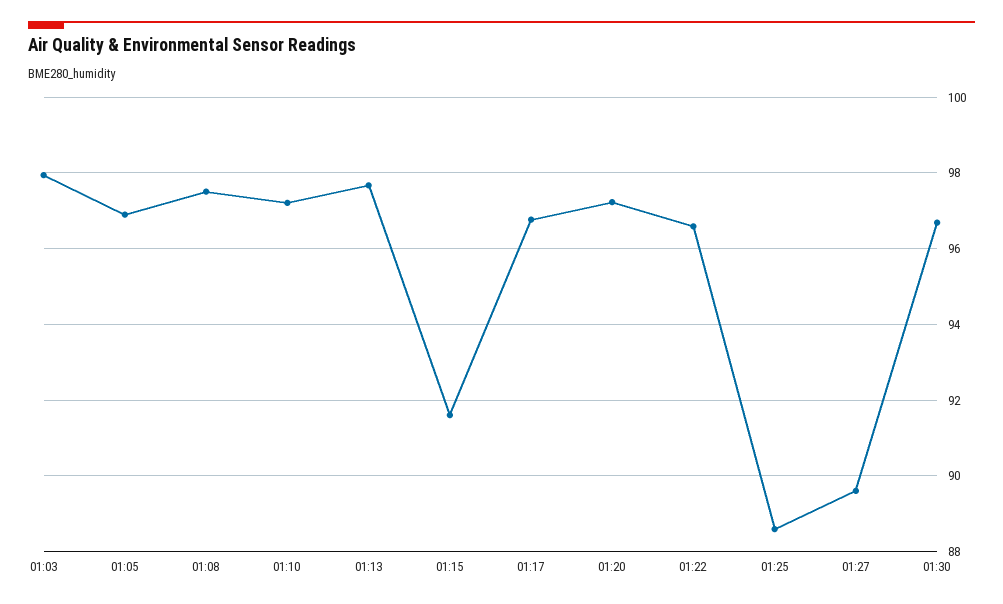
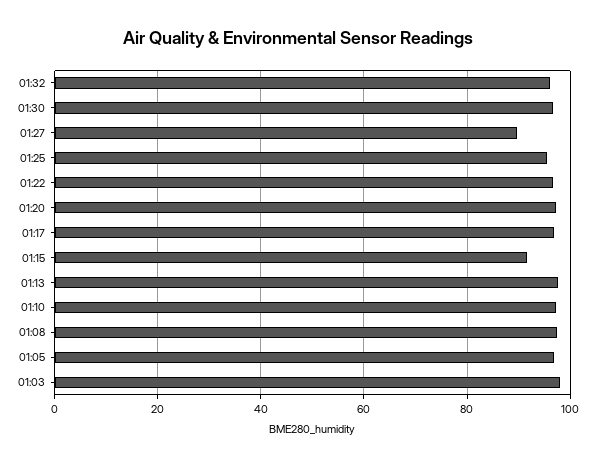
01:25: 88.6 -> 96
01:32: none -> 96

